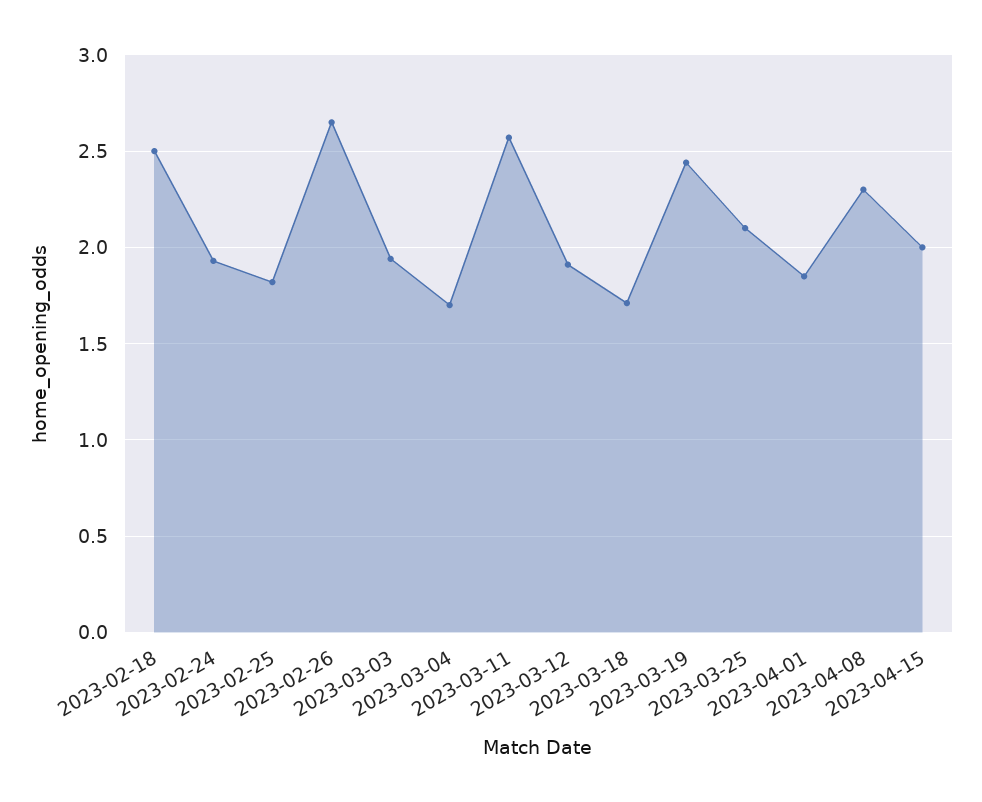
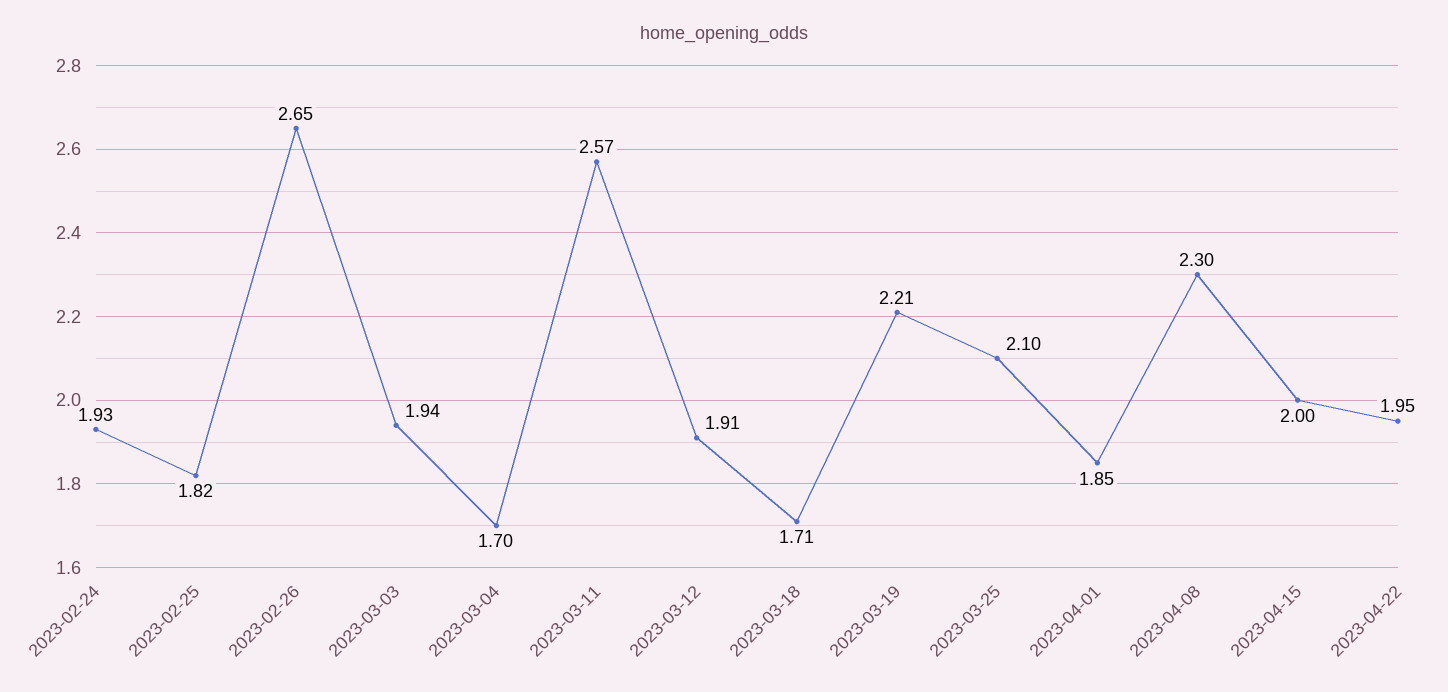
2023-02-18: 2.5 -> none
2023-03-19: 2.45 -> 2.21
2023-04-22: none -> 1.95

